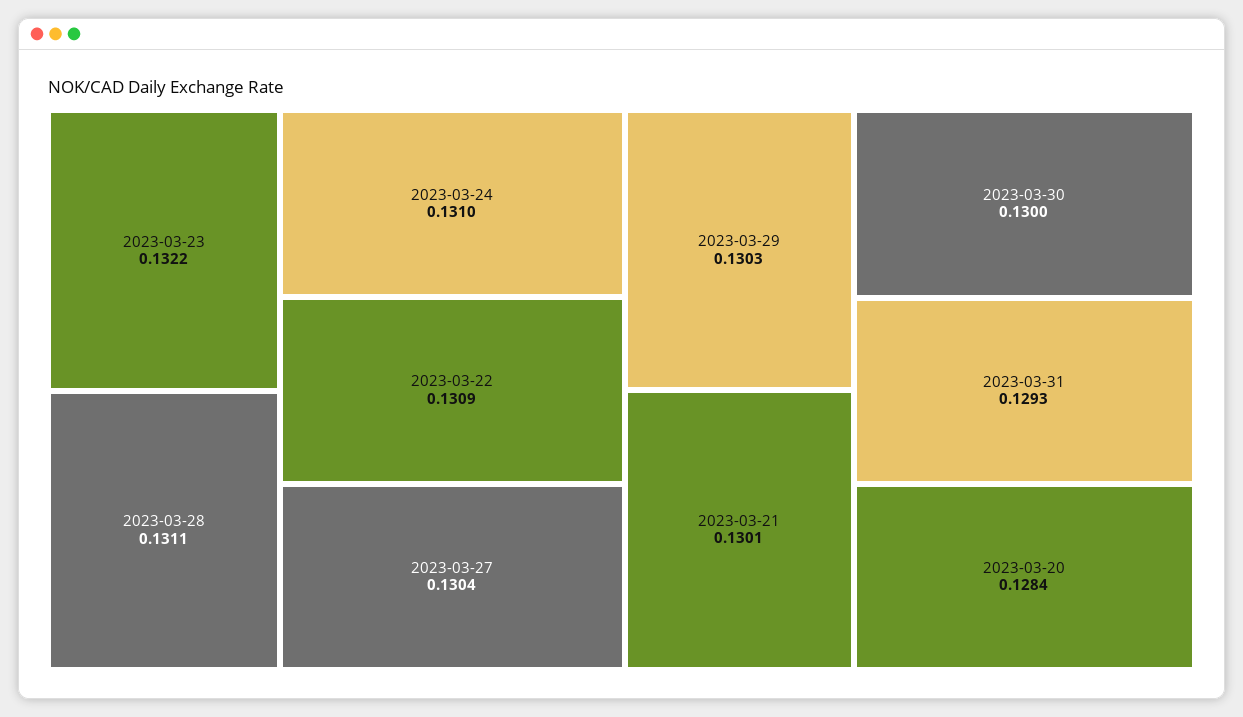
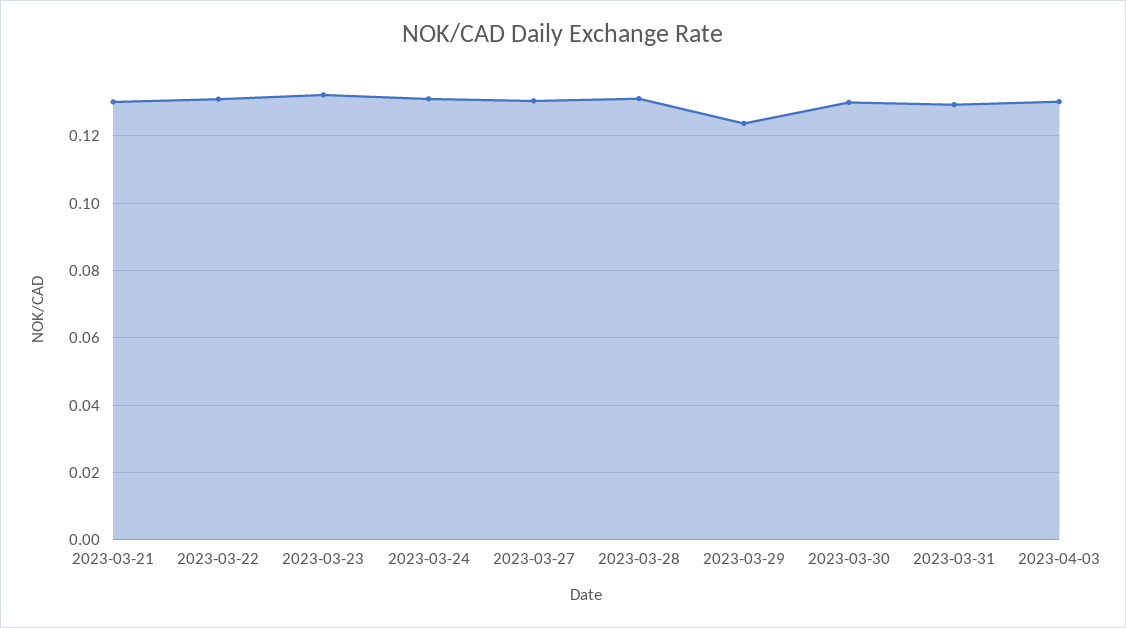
2023-03-29: 0.1303 -> 0.124
2023-03-20: 0.1284 -> none
2023-04-03: none -> 0.13

